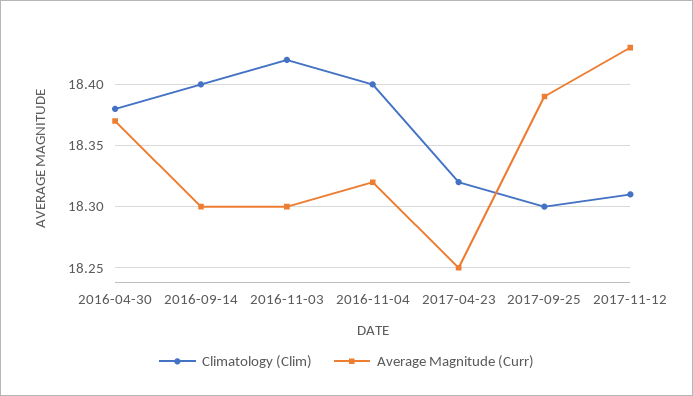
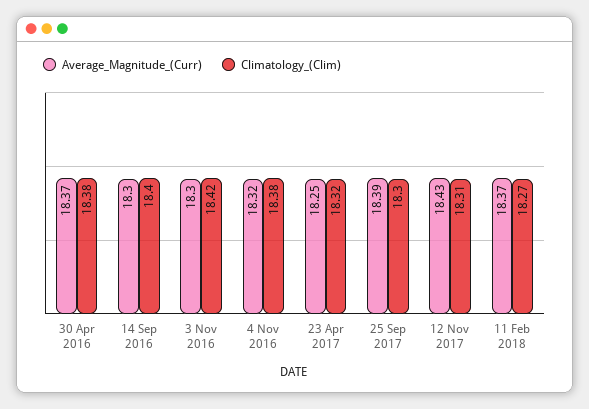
Climatology (Clim), 2016-11-04: 18.4 -> 18.38
Average Magnitude (Curr), 11 Feb 2018: none -> 18.37
Climatology (Clim), 11 Feb 2018: none -> 18.27

